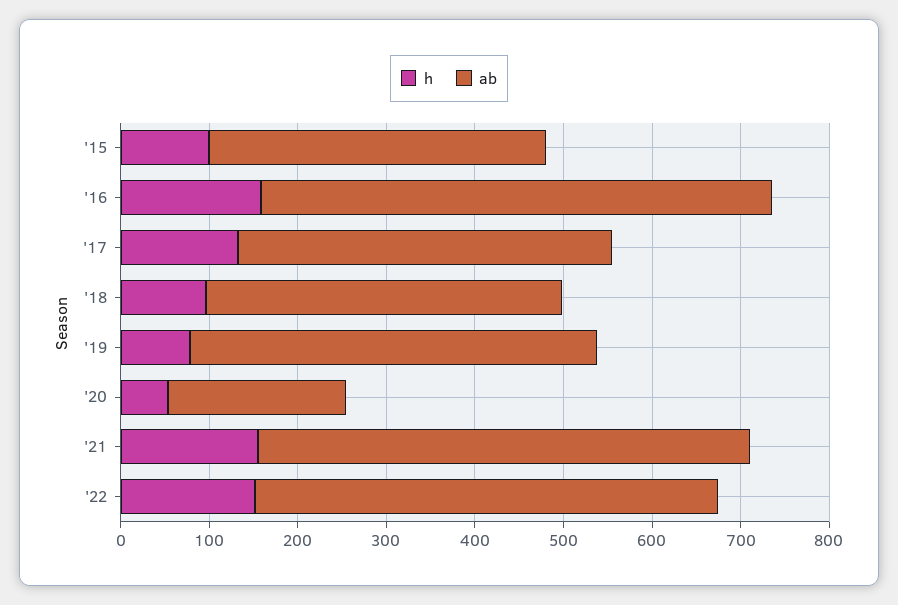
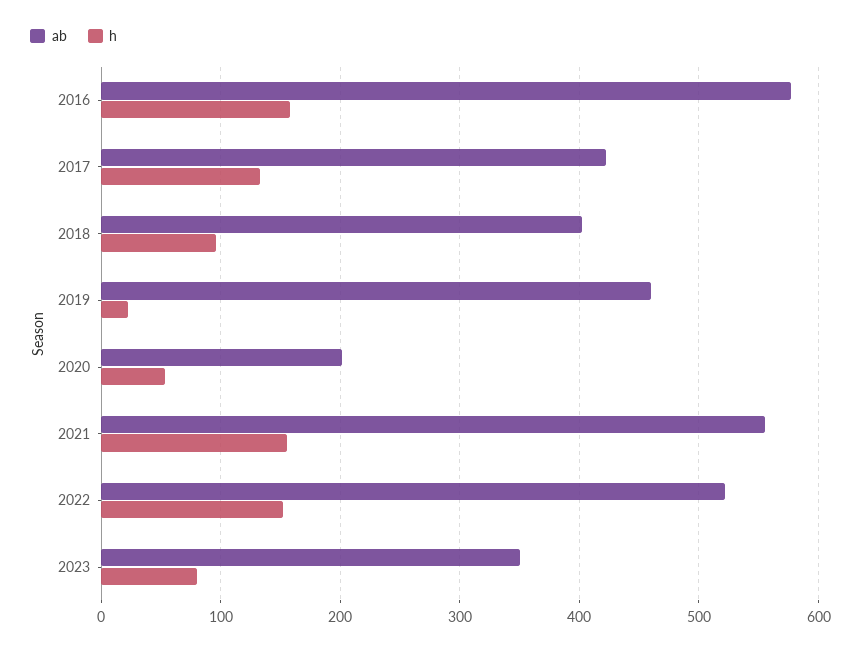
h, '15: 100 -> none
ab, '15: 380 -> none
h, '19: 80 -> 20
ab, 2023: none -> 350
h, 2023: none -> 80

